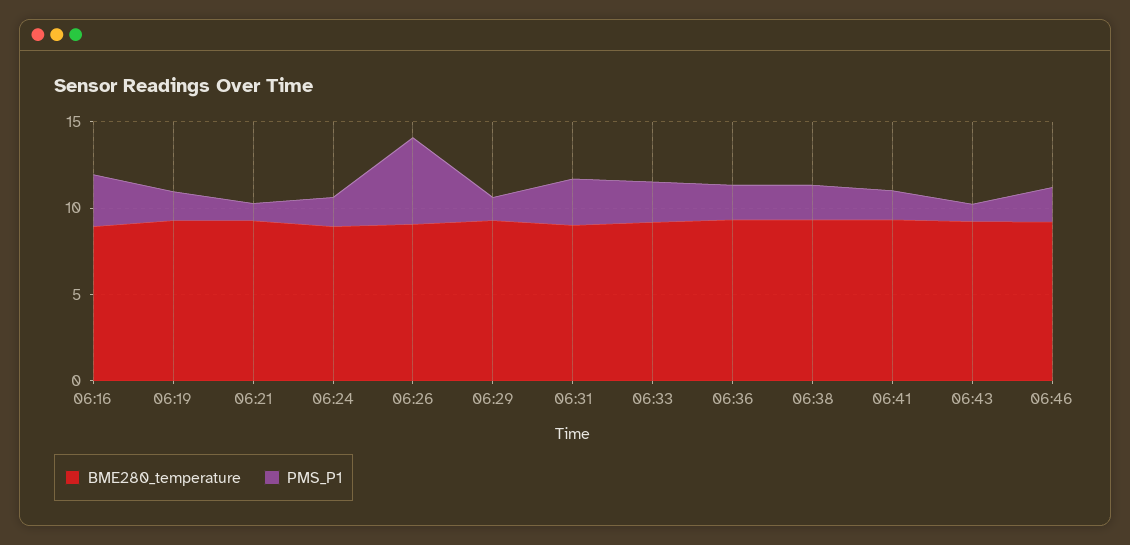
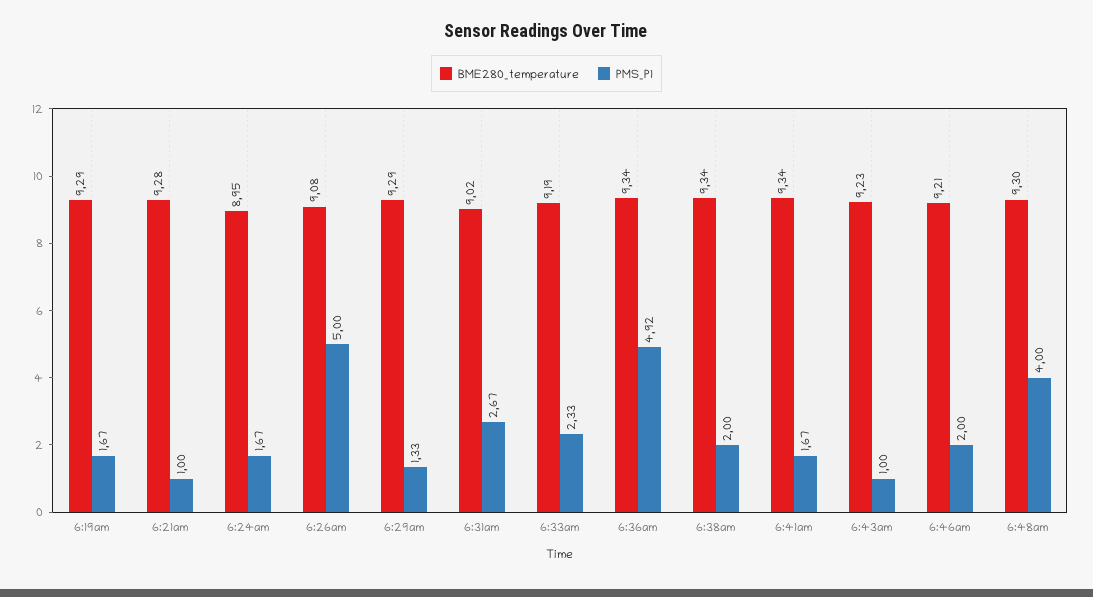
BME280_temperature, 06:16: 9 -> none
PMS_P1, 06:16: 3 -> none
PMS_P1, 06:36: 2 -> 4.92
BME280_temperature, 6:48am: none -> 9.3
PMS_P1, 6:48am: none -> 4

